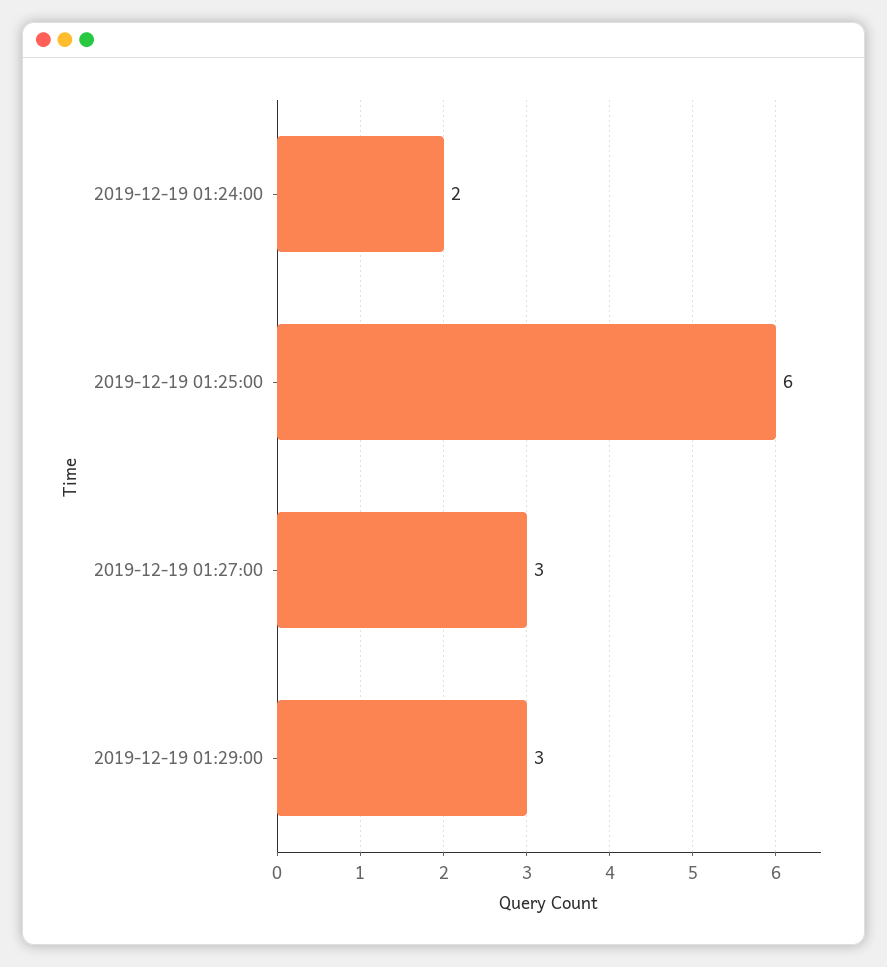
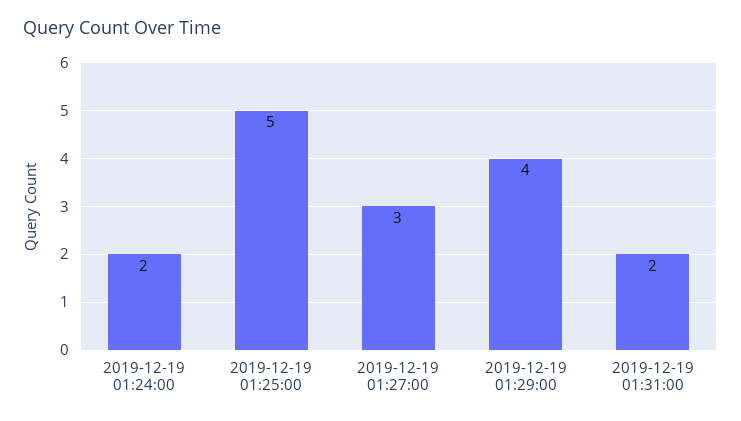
2019-12-19 01:25:00: 6 -> 5
2019-12-19 01:29:00: 3 -> 4
2019-12-19 01:31:00: none -> 2

